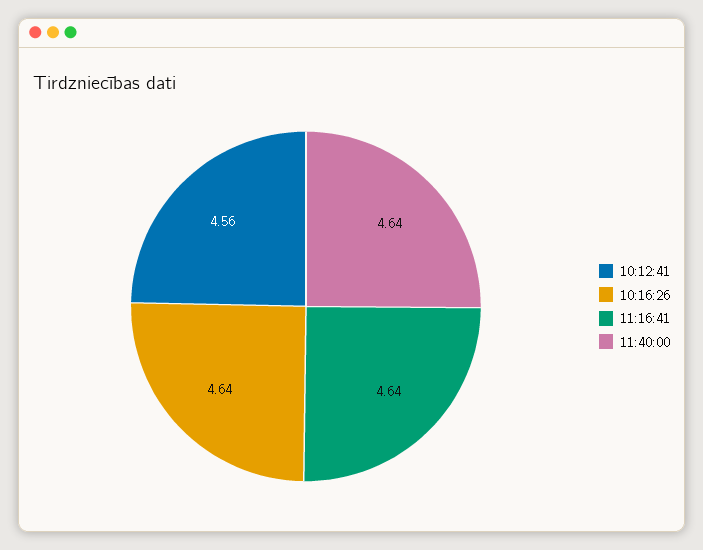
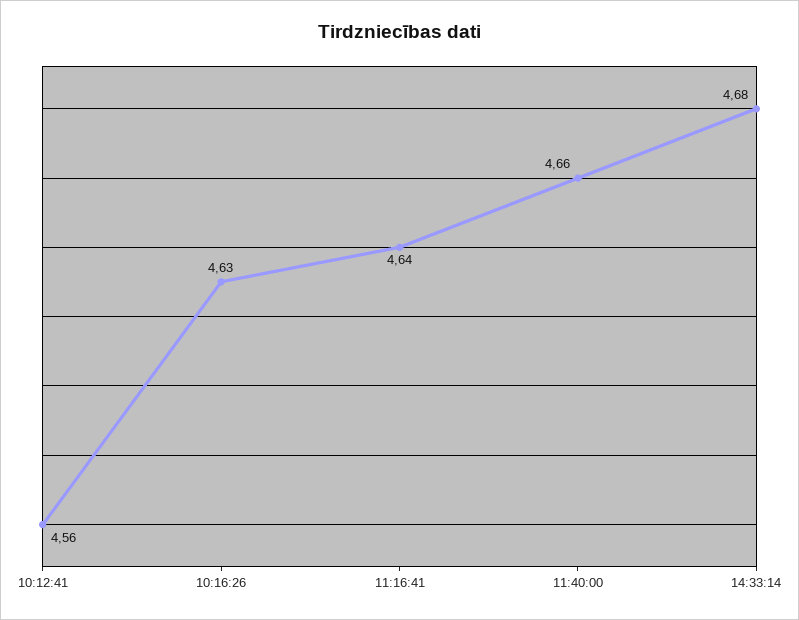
10:16:26: 4.64 -> 4.63
11:40:00: 4.64 -> 4.66
14:33:14: none -> 4.68

